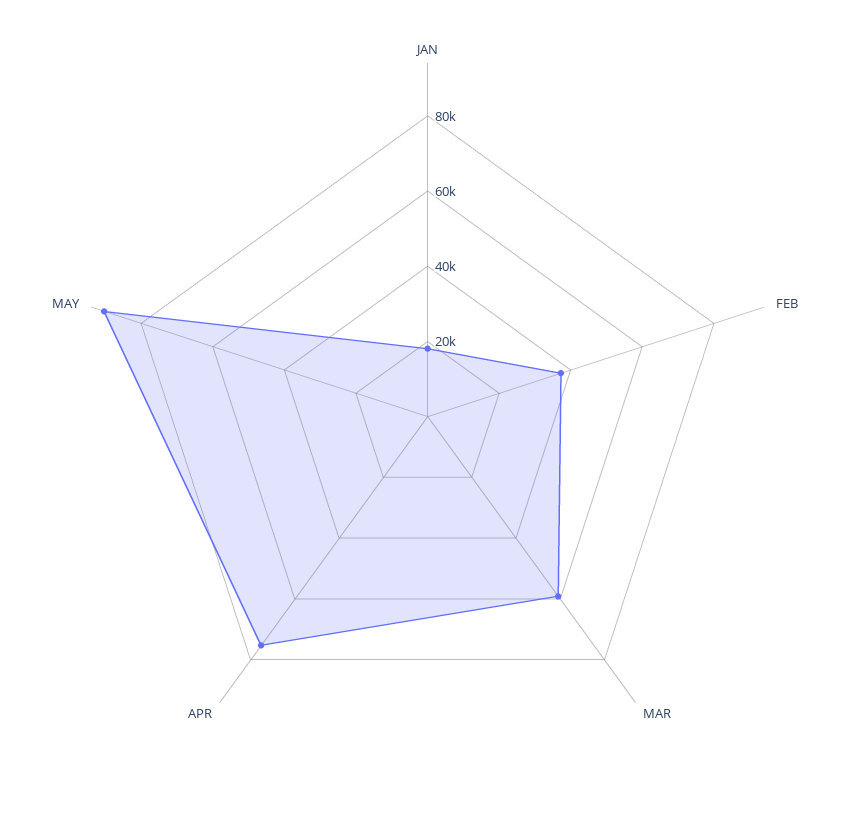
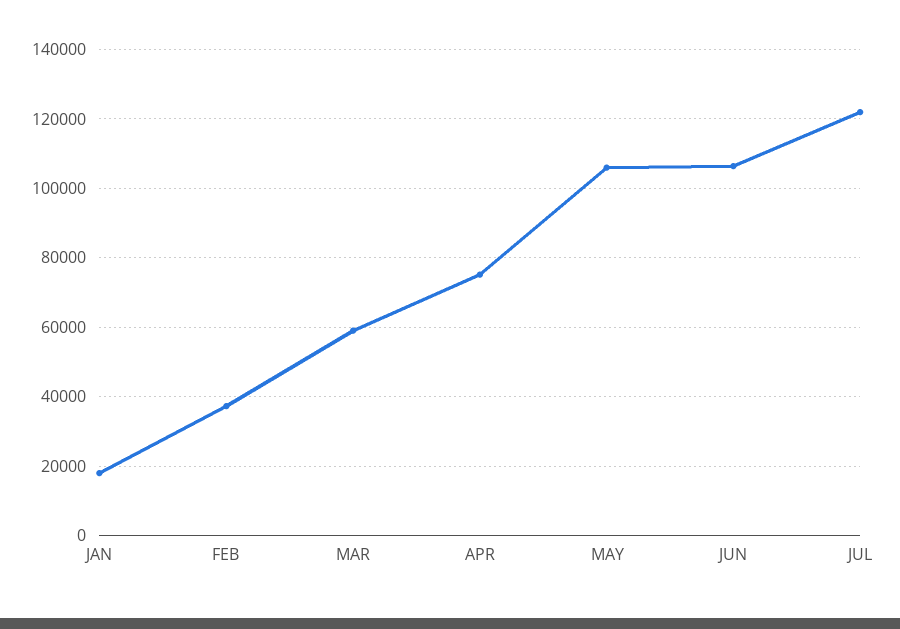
MAY: 90000 -> 106000
JUN: none -> 106000
JUL: none -> 122000

